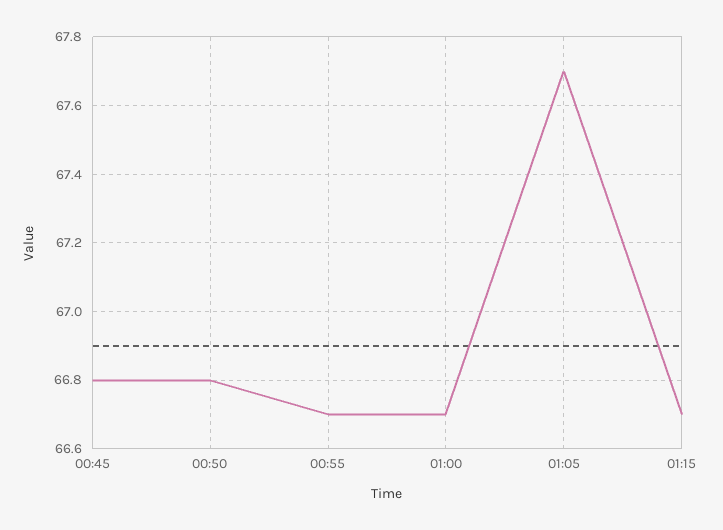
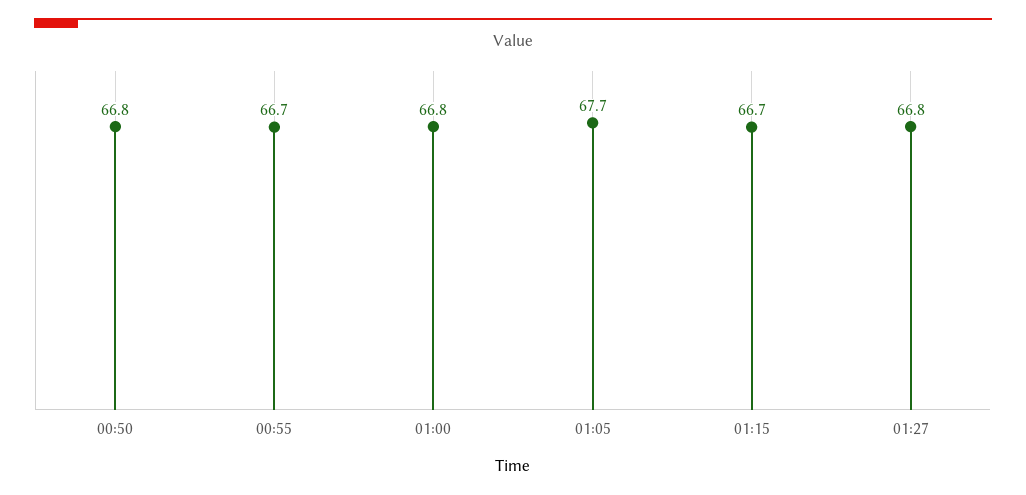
00:45: 66.8 -> none
01:00: 66.7 -> 66.8
01:27: none -> 66.8

